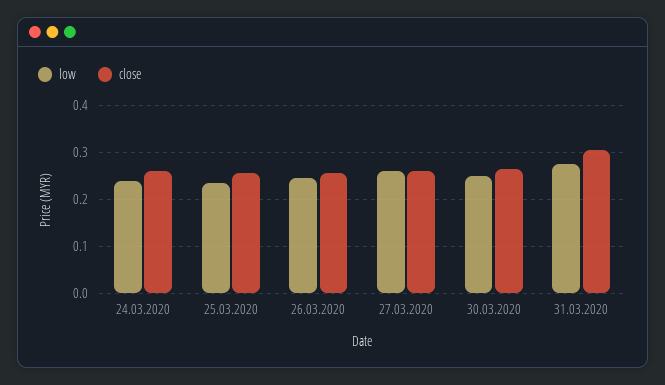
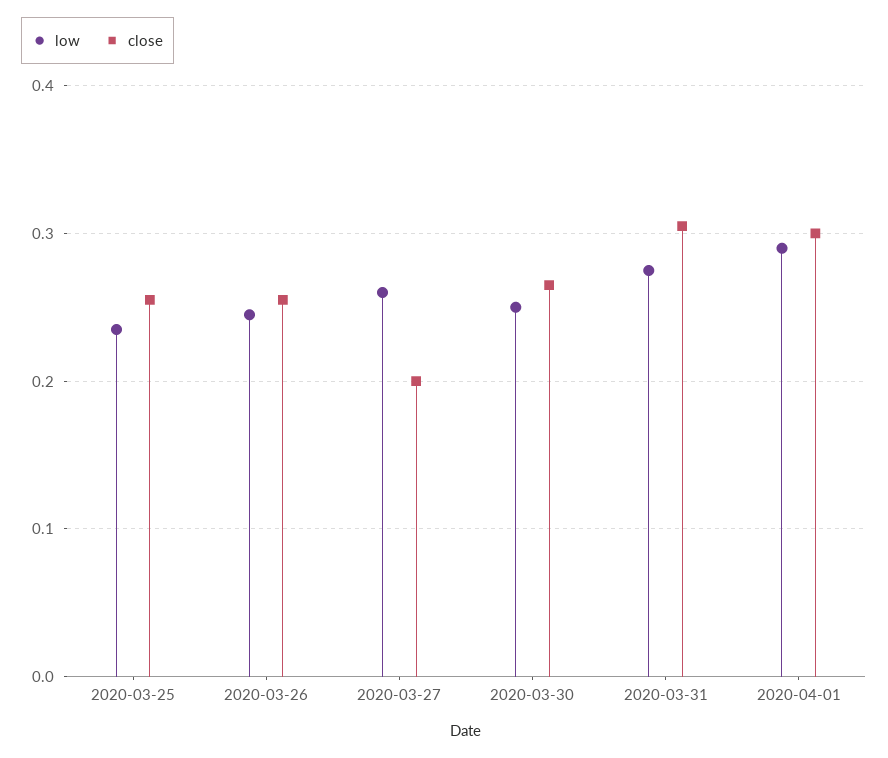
low, 24.03.2020: 0.24 -> none
close, 24.03.2020: 0.26 -> none
close, 27.03.2020: 0.26 -> 0.2
low, 2020-04-01: none -> 0.29
close, 2020-04-01: none -> 0.3

